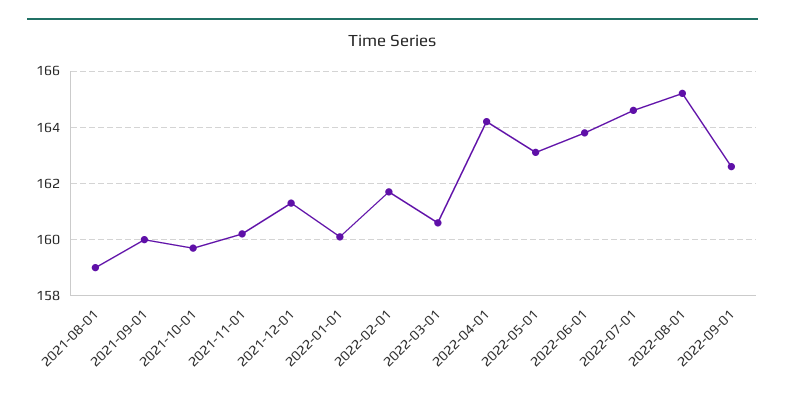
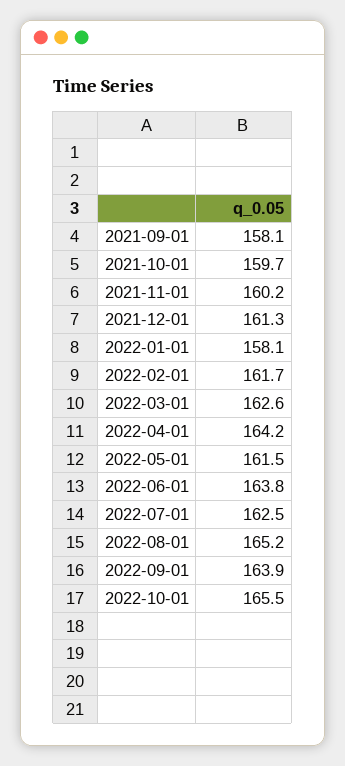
2021-08-01: 159 -> none
2021-09-01: 160 -> 158.1
2022-01-01: 160 -> 158.1
2022-03-01: 160.5 -> 162.6
2022-05-01: 163 -> 161.5
2022-07-01: 164.5 -> 162.5
2022-09-01: 162.5 -> 163.9
2022-10-01: none -> 165.5

